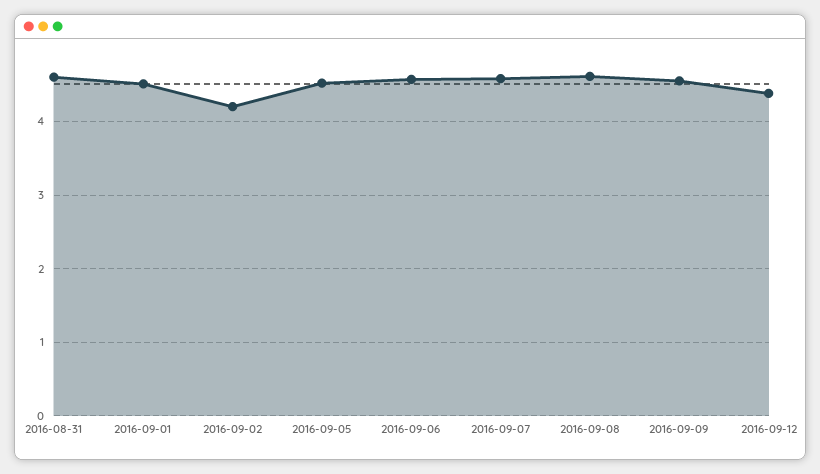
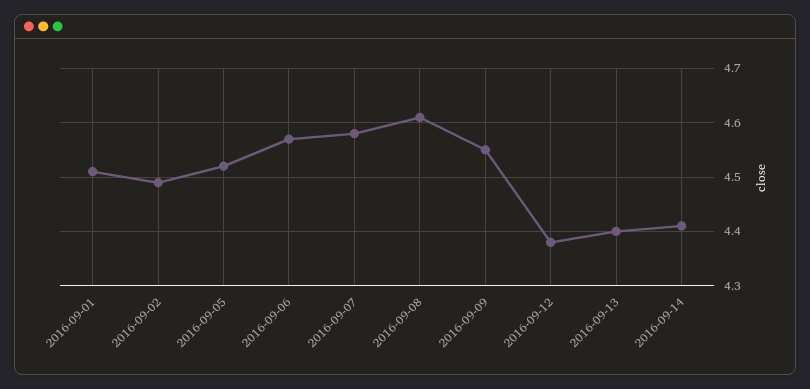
2016-08-31: 4.6 -> none
2016-09-02: 4.2 -> 4.5
2016-09-13: none -> 4.4
2016-09-14: none -> 4.4

